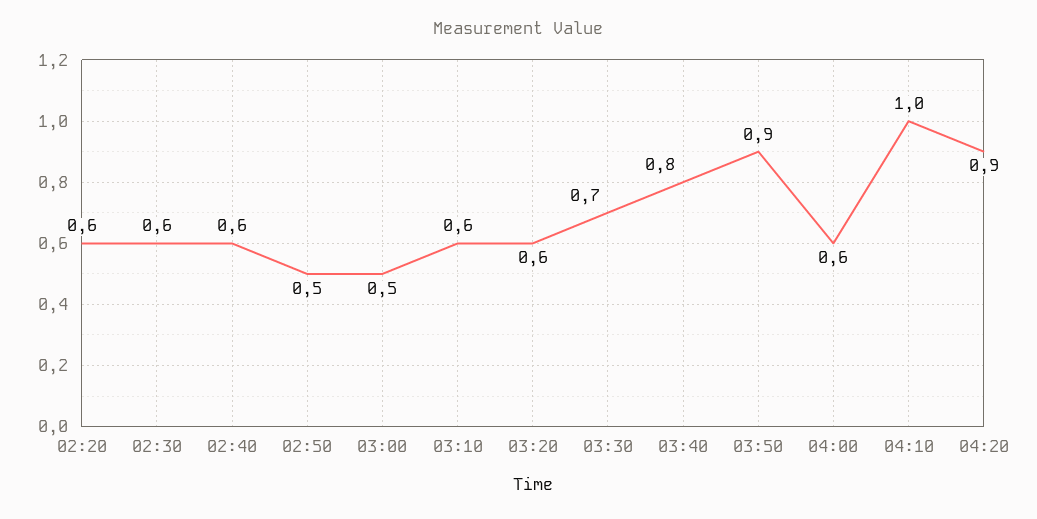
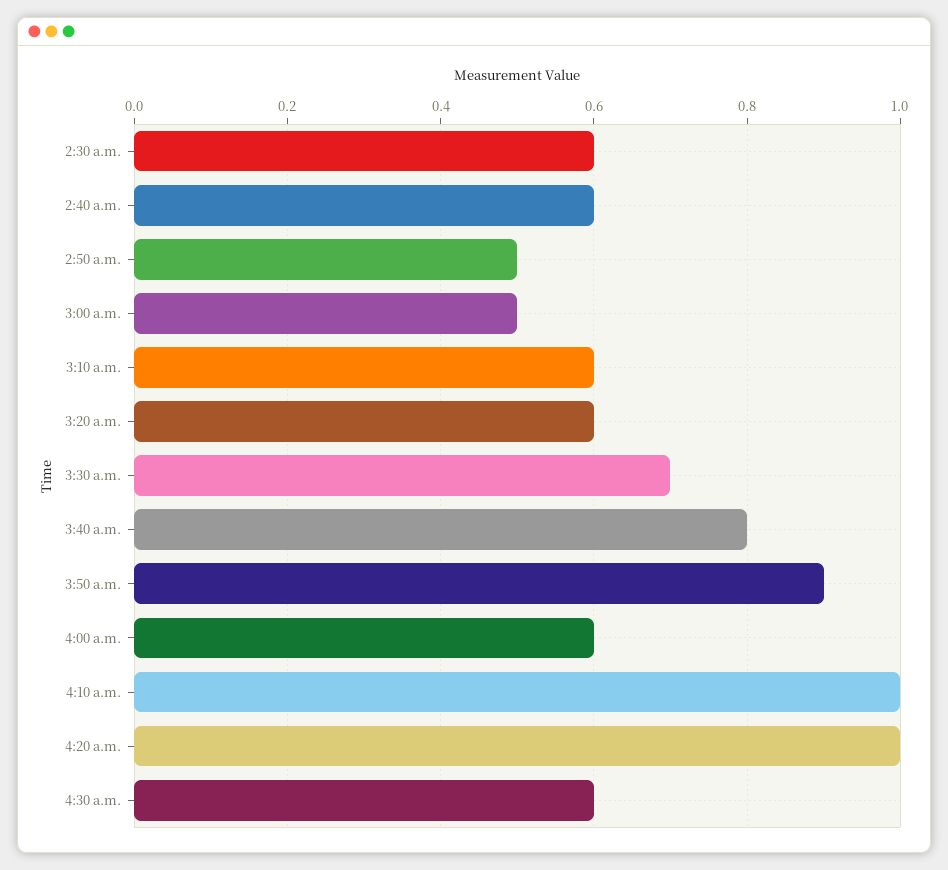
02:20: 0.6 -> none
04:20: 0.9 -> 1
4:30 a.m.: none -> 0.6

